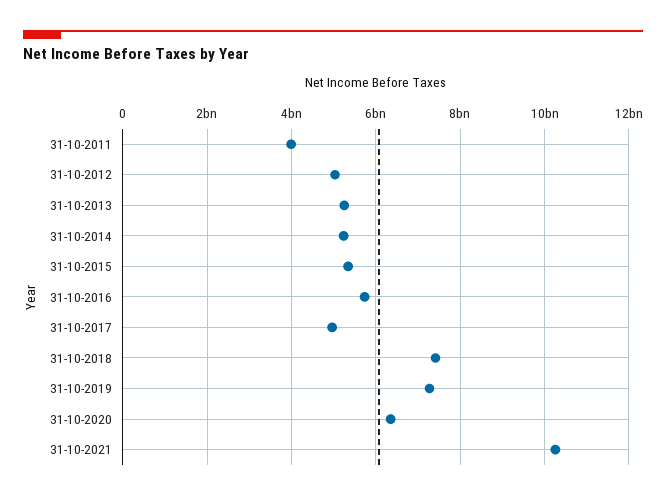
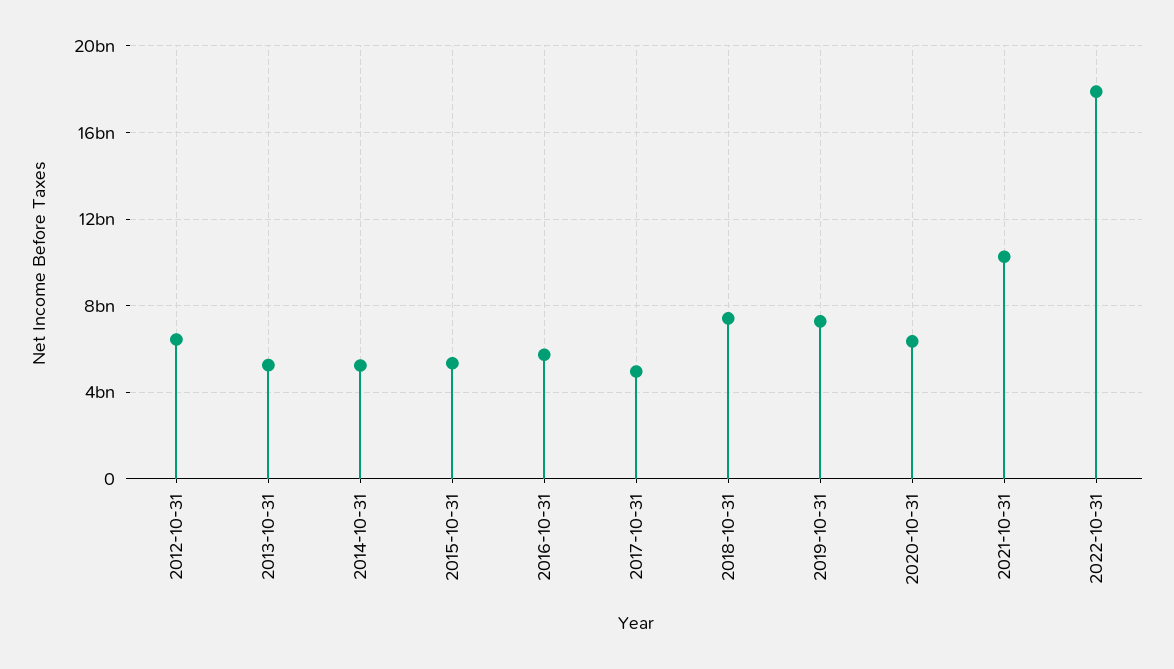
31-10-2011: 4000000000 -> none
31-10-2012: 5000000000 -> 6500000000
2022-10-31: none -> 18000000000

